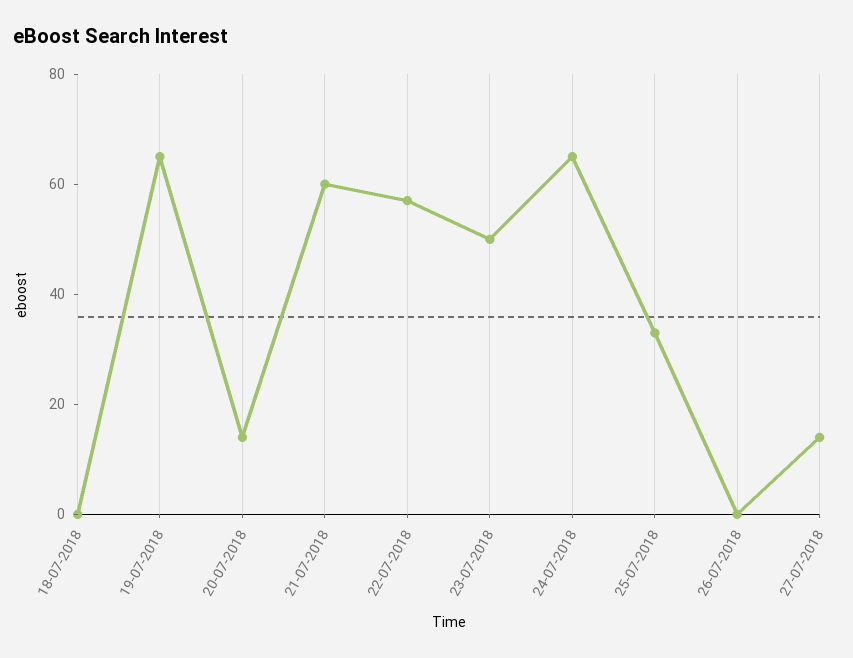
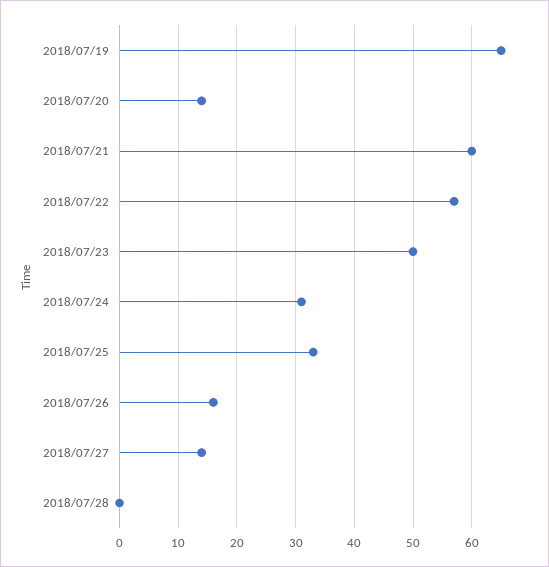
18-07-2018: 0 -> none
24-07-2018: 65 -> 30
26-07-2018: 0 -> 15
2018/07/28: none -> 0

